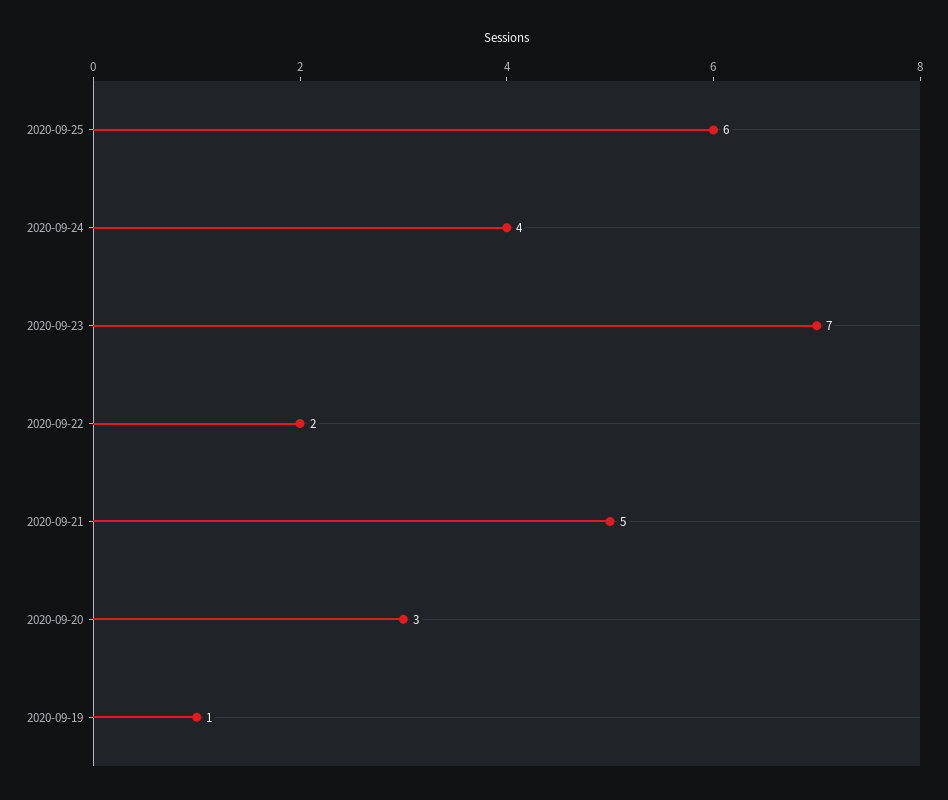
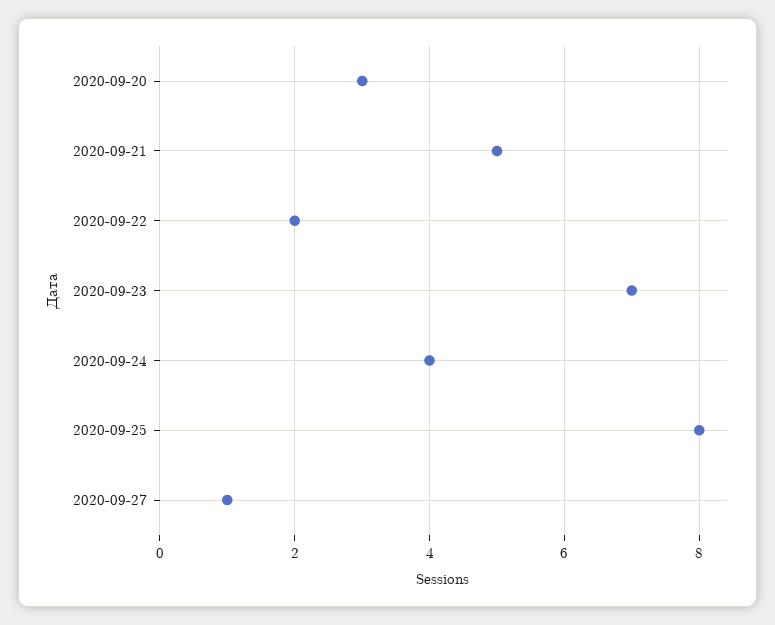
2020-09-25: 6 -> 8
2020-09-19: 1 -> none
2020-09-27: none -> 1

